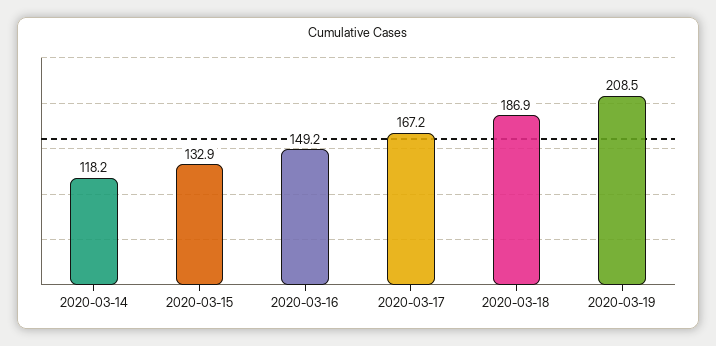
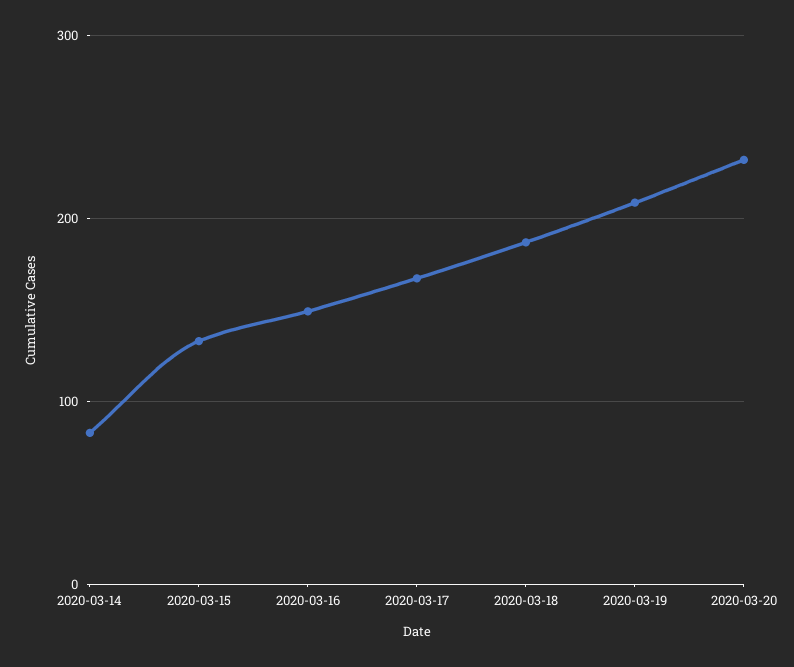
2020-03-14: 118.2 -> 80
2020-03-20: none -> 230

